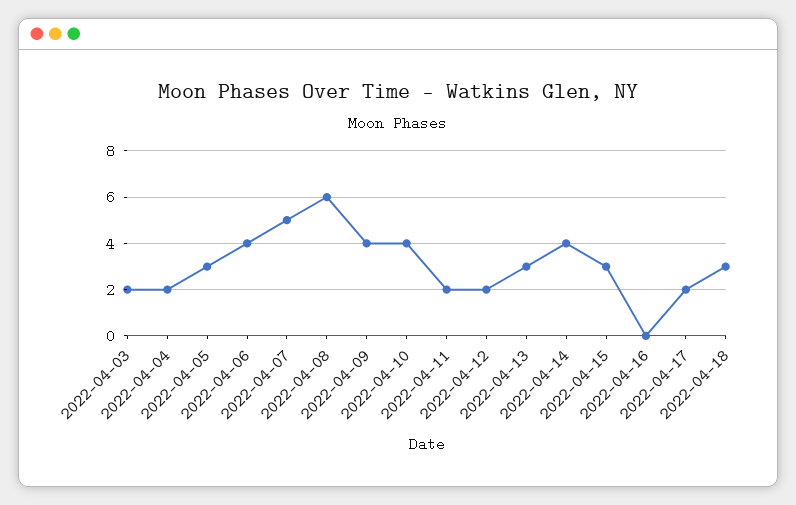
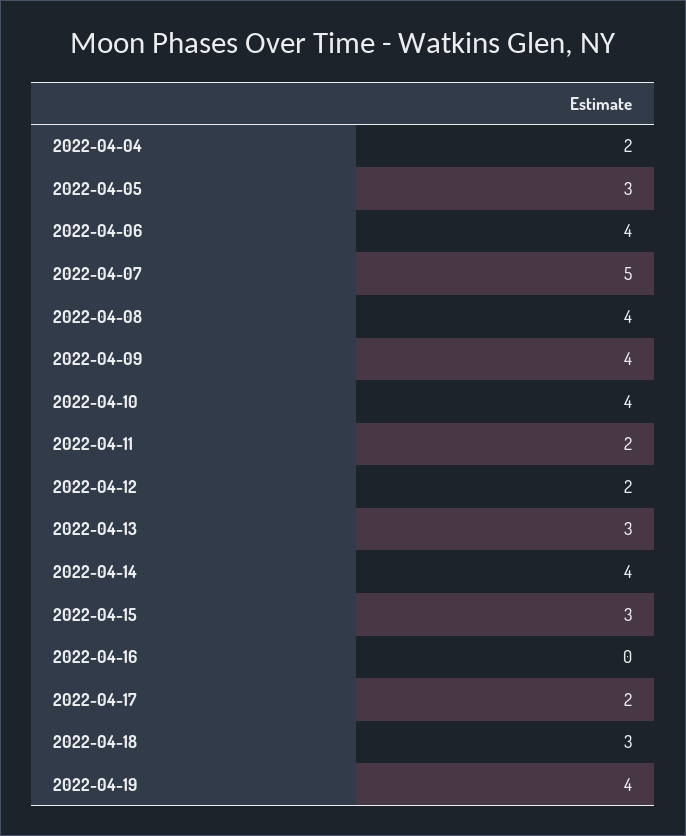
2022-04-03: 2 -> none
2022-04-08: 6 -> 4
2022-04-19: none -> 4

